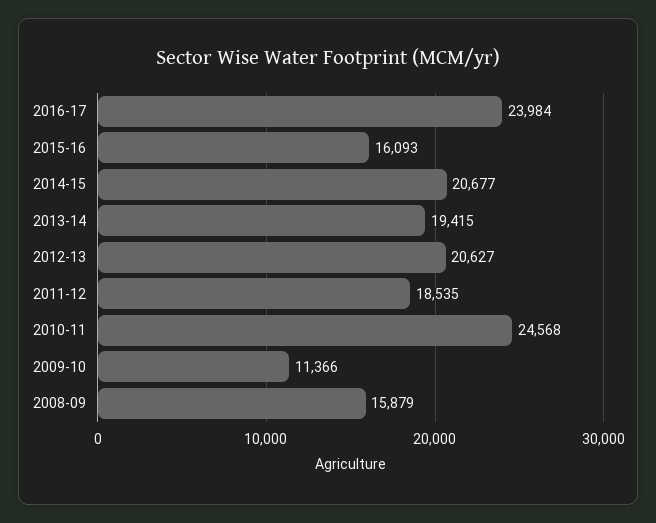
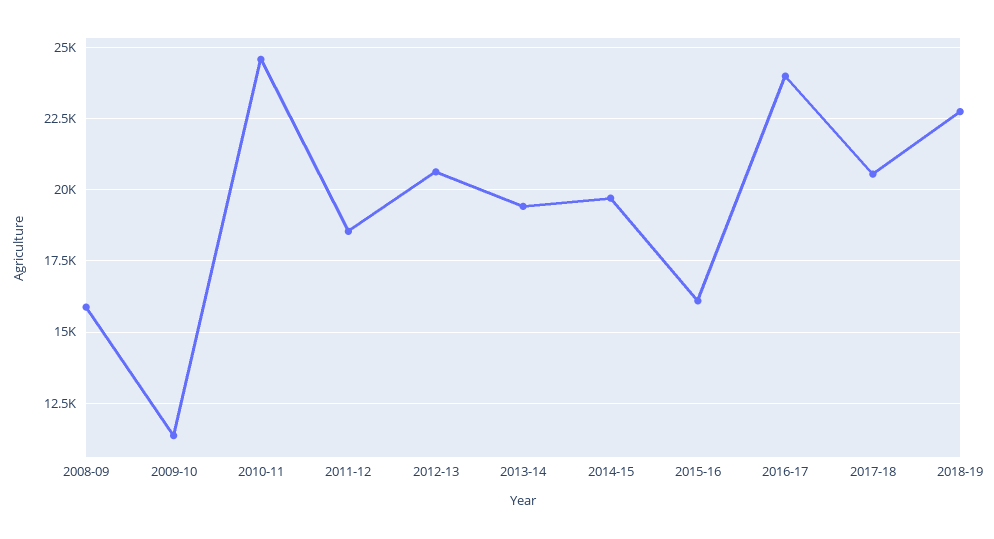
2014-15: 20677 -> 19750
2017-18: none -> 20500
2018-19: none -> 22750

